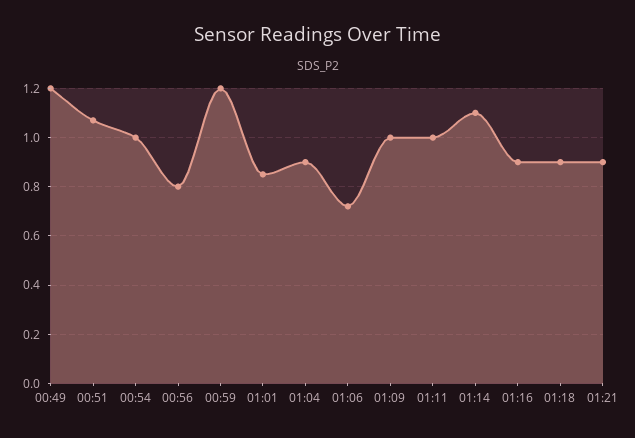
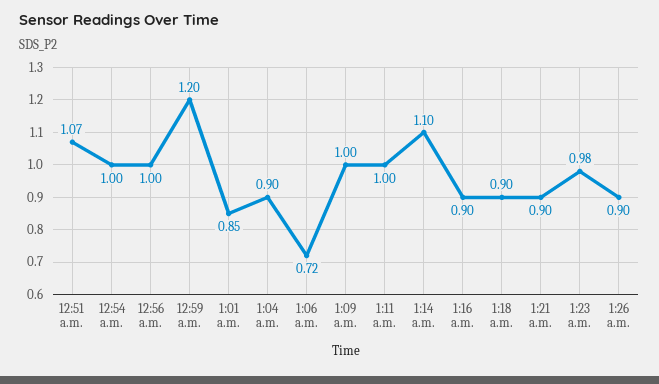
00:49: 1.2 -> none
00:56: 0.8 -> 1
1:23 a.m.: none -> 0.98
1:26 a.m.: none -> 0.9

